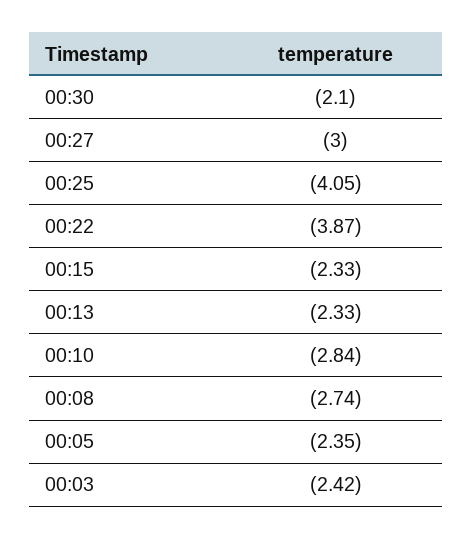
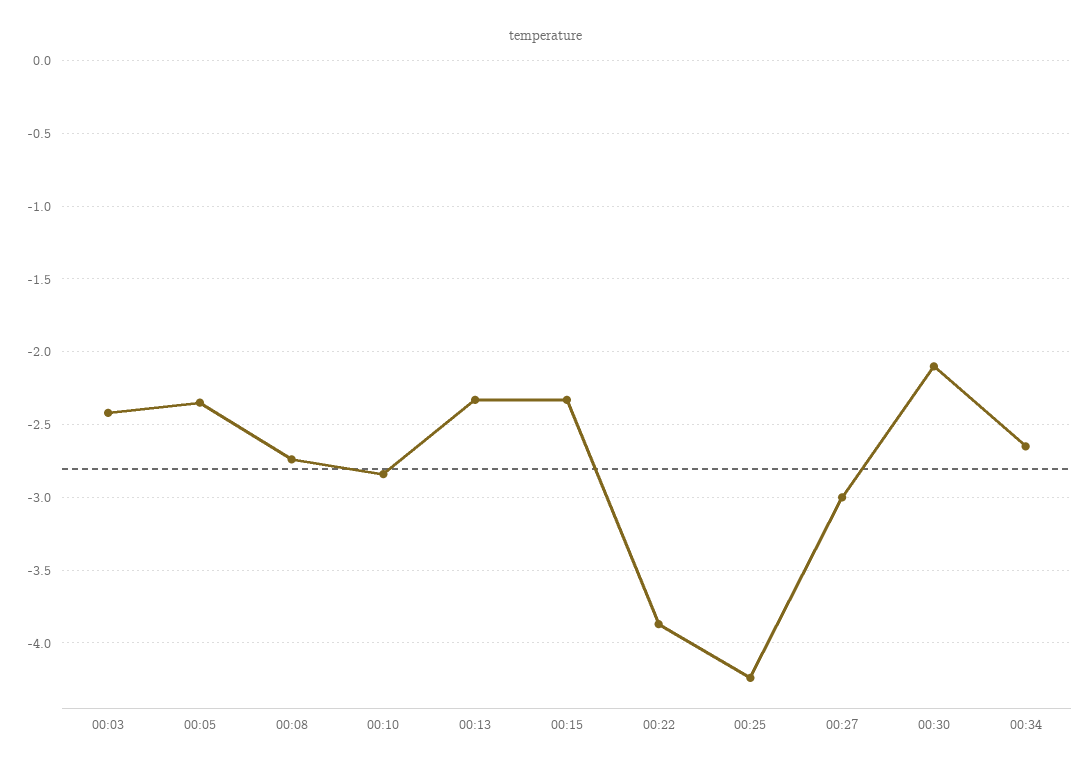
00:25: -4.05 -> -4.25
00:34: none -> -2.65

